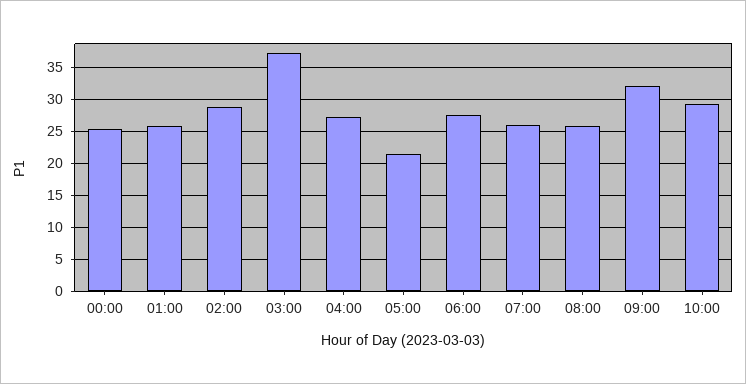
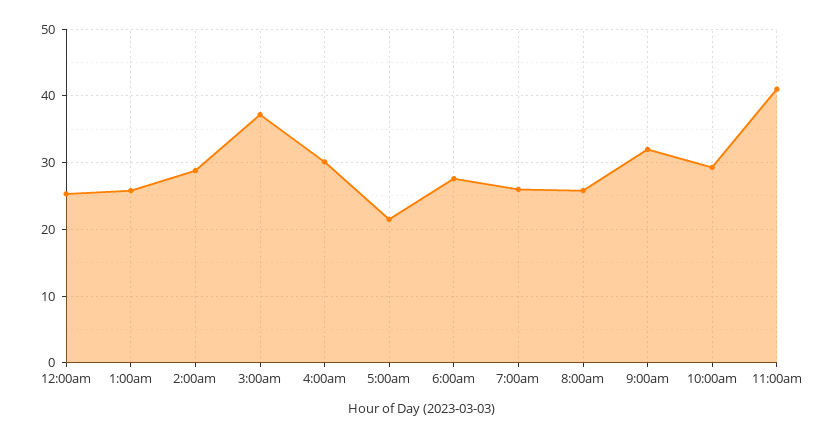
04:00: 27 -> 30
11:00am: none -> 41

